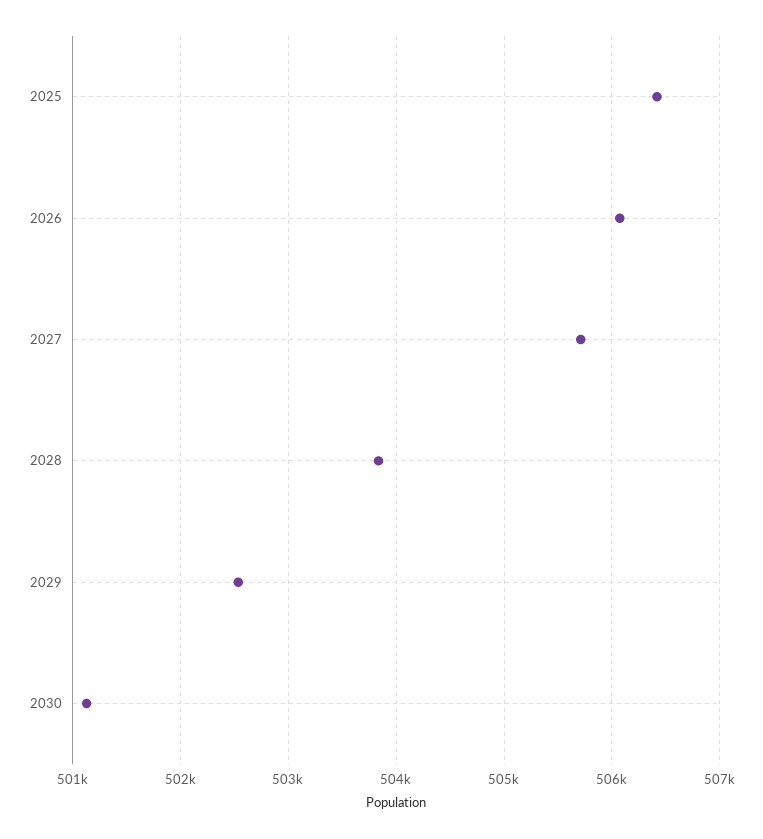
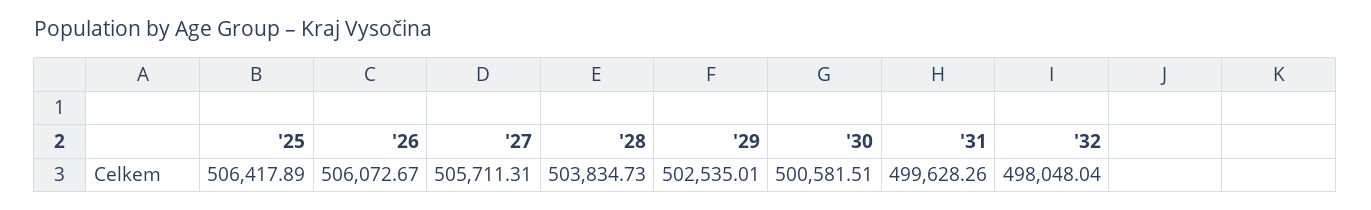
2030: 501100 -> 500581.51
'31: none -> 499628.26
'32: none -> 498048.04

